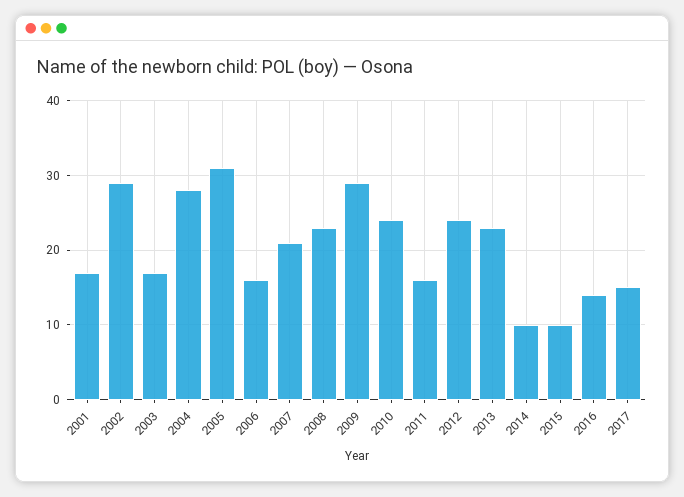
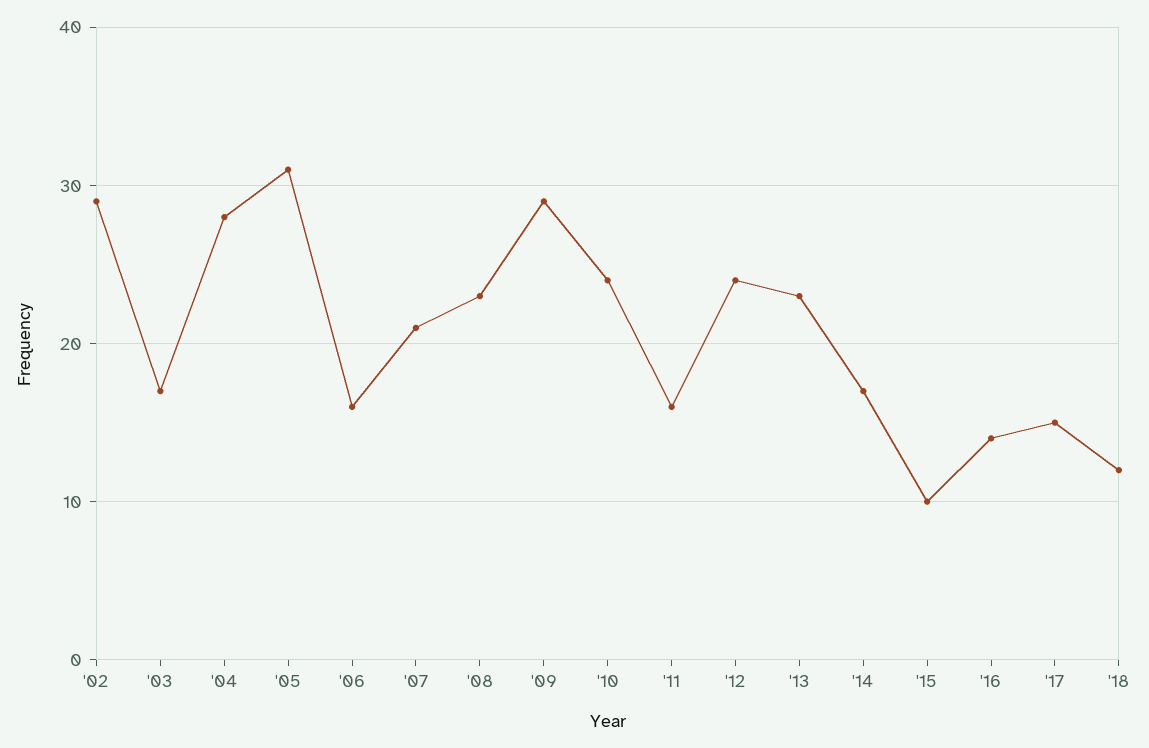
2001: 17 -> none
2014: 10 -> 17
'18: none -> 12

